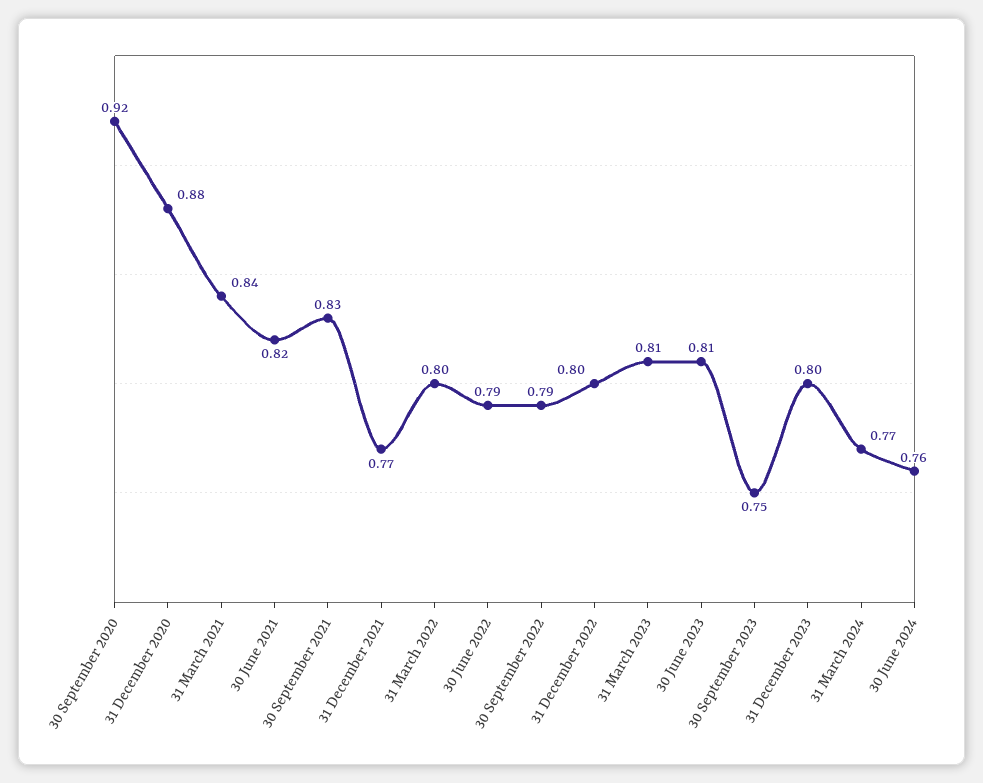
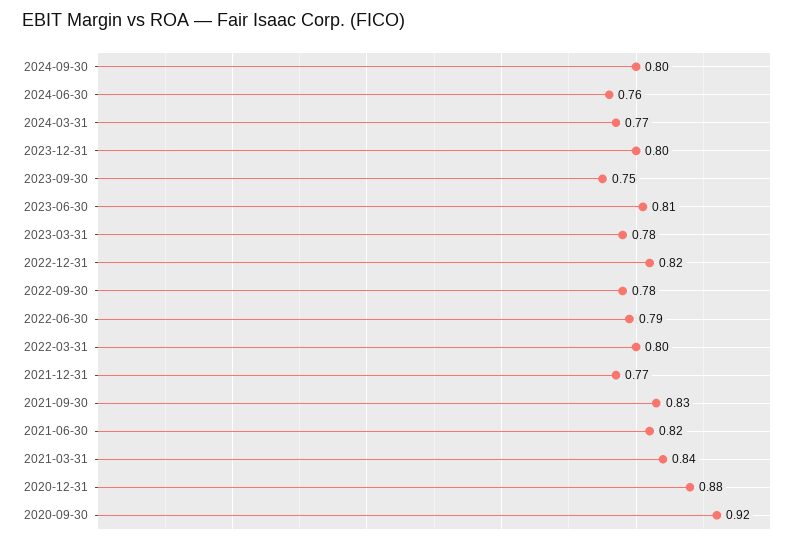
30 September 2022: 0.79 -> 0.78
31 December 2022: 0.8 -> 0.82
31 March 2023: 0.81 -> 0.78
2024-09-30: none -> 0.8

